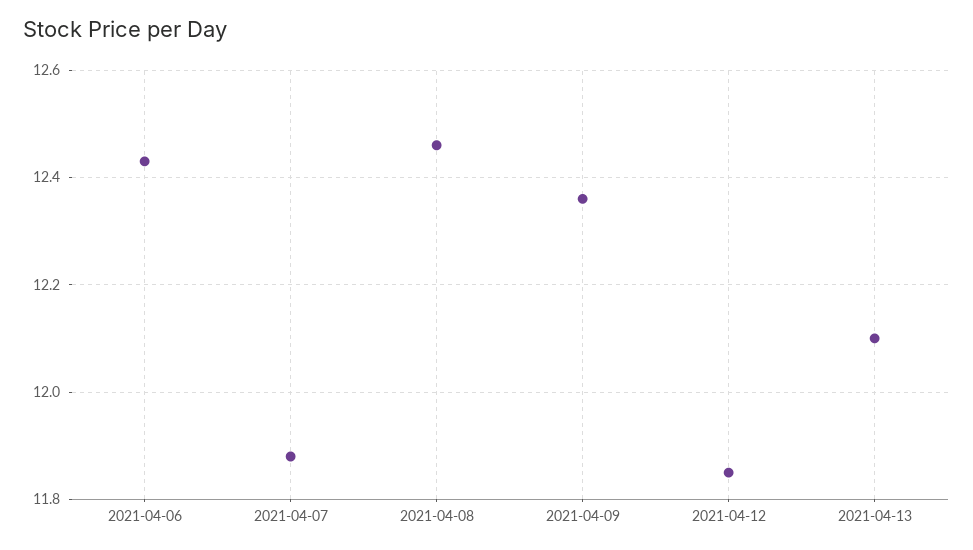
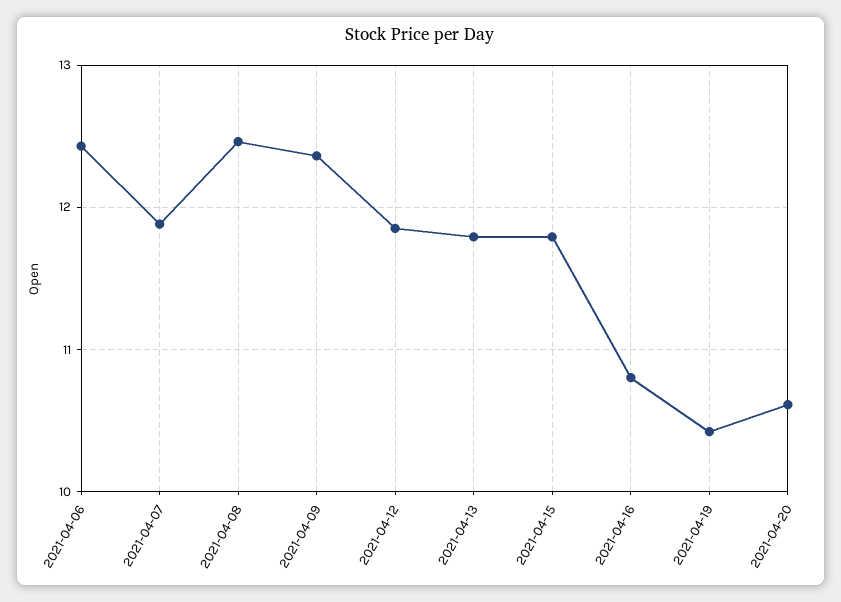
2021-04-13: 12.1 -> 11.8
2021-04-15: none -> 11.8
2021-04-16: none -> 10.8
2021-04-19: none -> 10.4
2021-04-20: none -> 10.6

